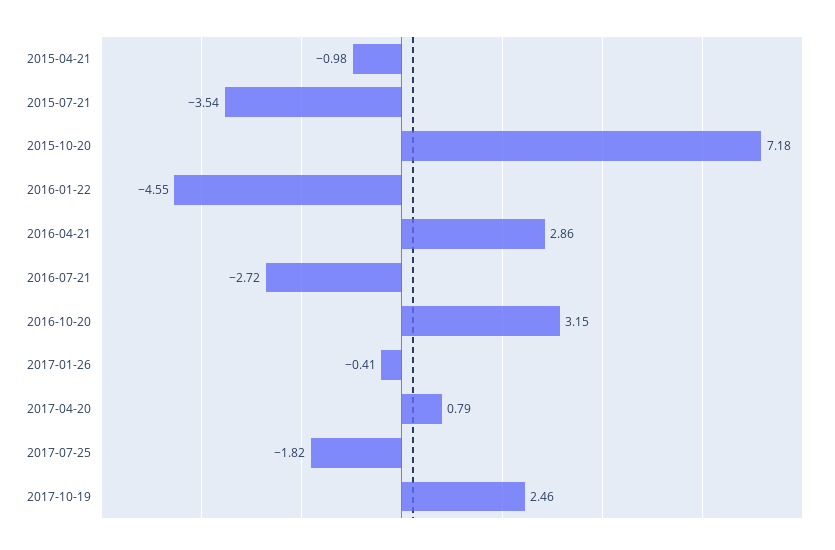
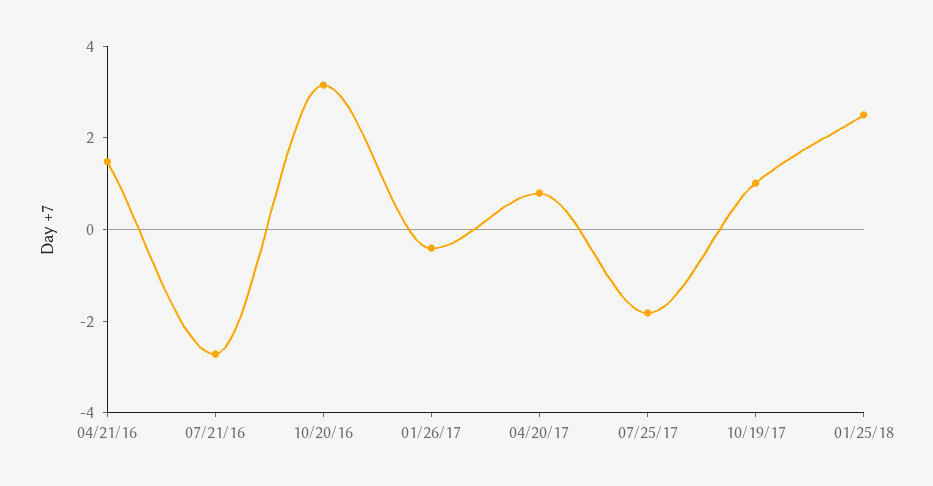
2015-04-21: -0.98 -> none
2015-07-21: -3.54 -> none
2015-10-20: 7.18 -> none
2016-01-22: -4.55 -> none
2016-04-21: 2.86 -> 1.5
2017-10-19: 2.46 -> 1
01/25/18: none -> 2.5

